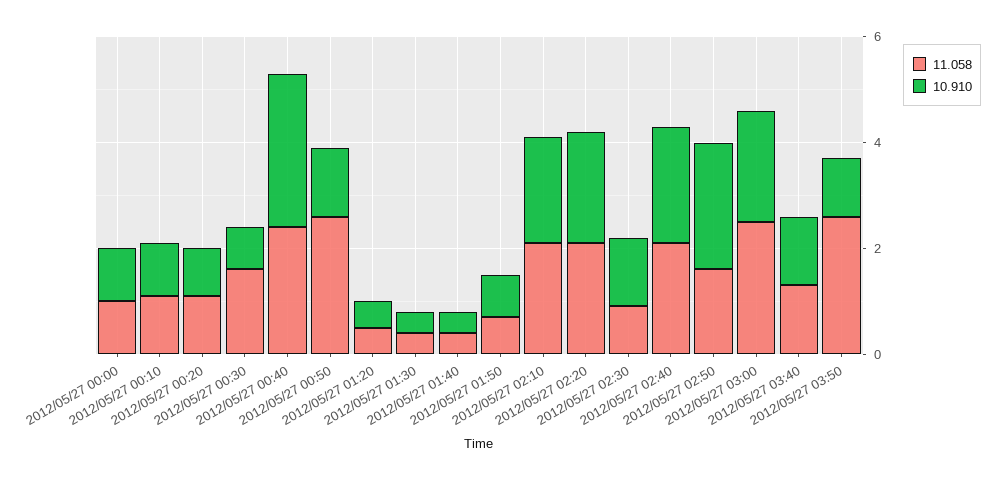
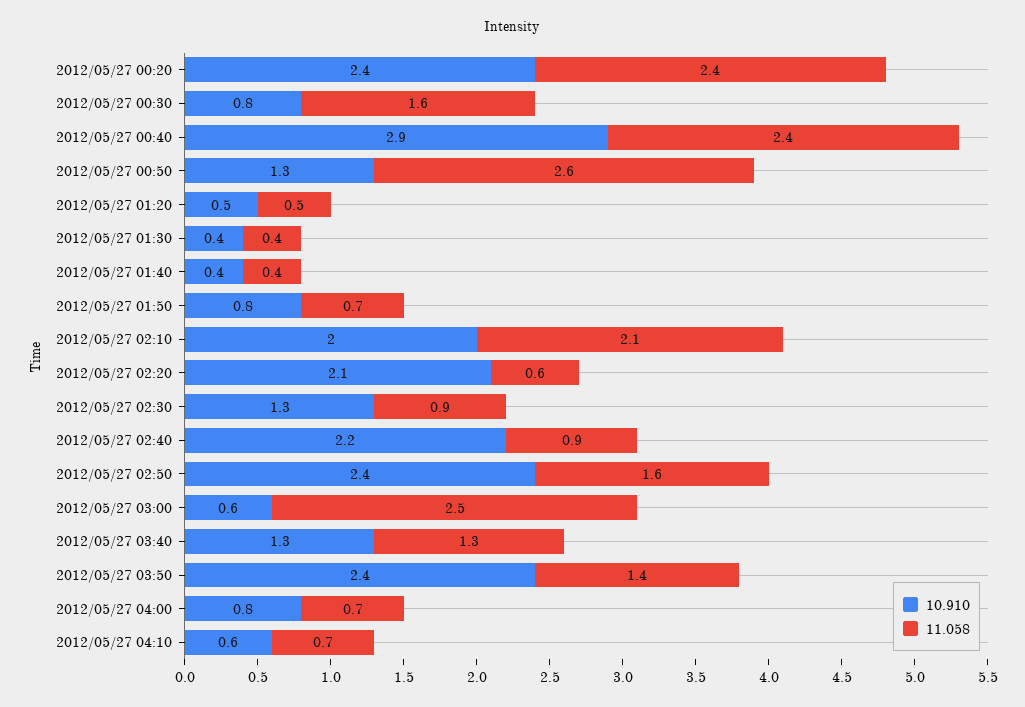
11.058, 2012/05/27 00:00: 1 -> none
10.910, 2012/05/27 00:00: 1 -> none
11.058, 2012/05/27 00:10: 1 -> none
10.910, 2012/05/27 00:10: 1 -> none
11.058, 2012/05/27 00:20: 1 -> 2.4
10.910, 2012/05/27 00:20: 1 -> 2.4
11.058, 2012/05/27 02:20: 2 -> 0.6
11.058, 2012/05/27 02:40: 2 -> 0.9
10.910, 2012/05/27 03:00: 2 -> 0.6
11.058, 2012/05/27 03:50: 2.5 -> 1.4
10.910, 2012/05/27 03:50: 1 -> 2.4
10.910, 2012/05/27 04:00: none -> 0.8
11.058, 2012/05/27 04:00: none -> 0.7
10.910, 2012/05/27 04:10: none -> 0.6
11.058, 2012/05/27 04:10: none -> 0.7

